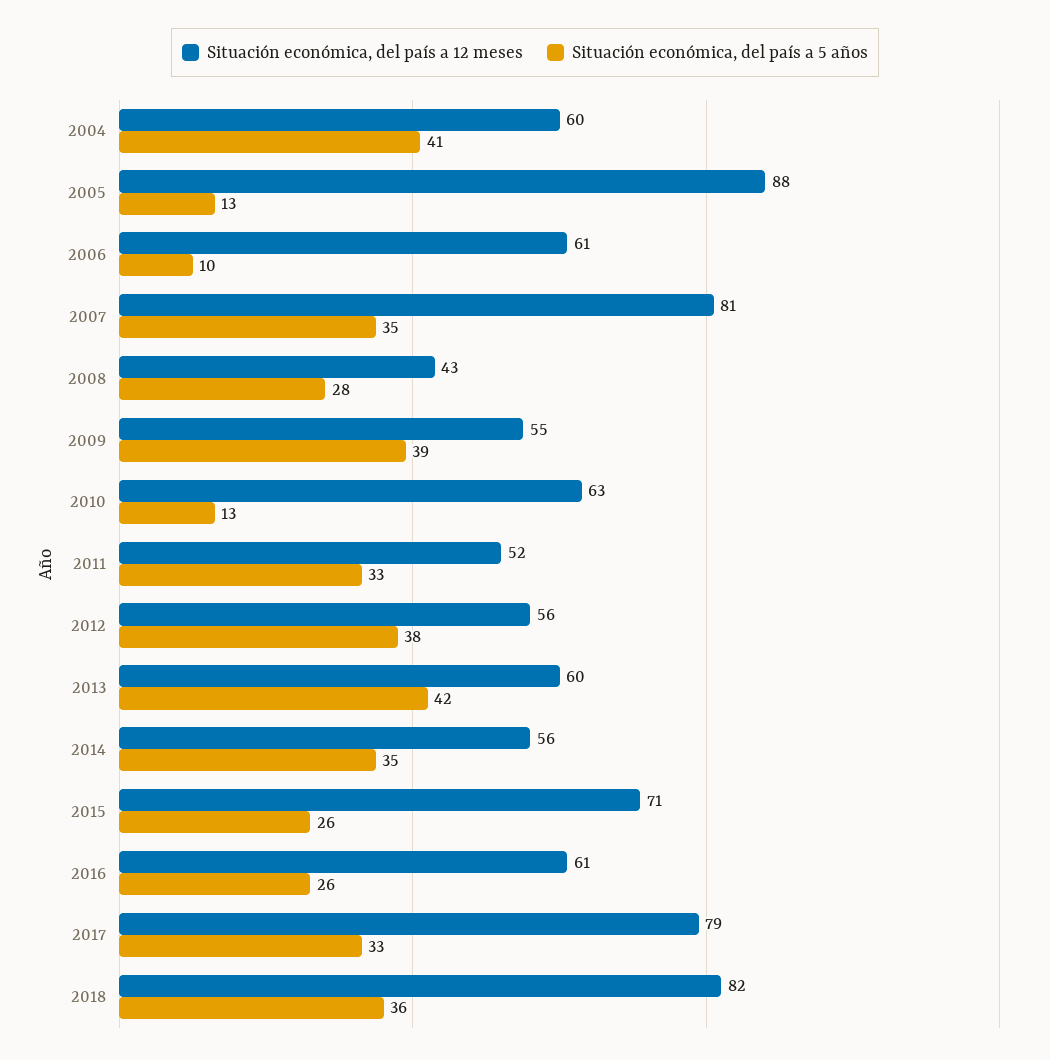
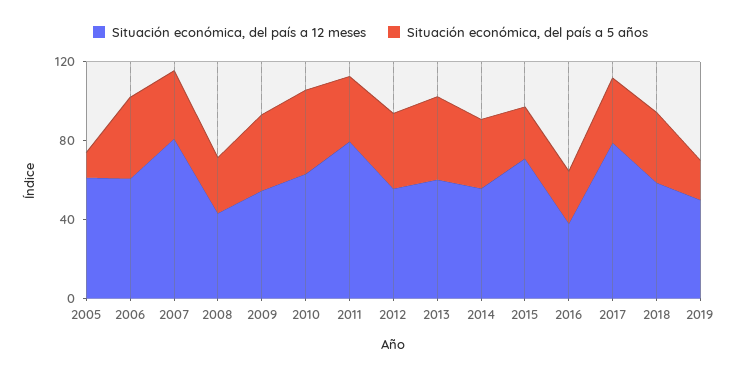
Situación económica, del país a 12 meses, 2004: 60 -> none
Situación económica, del país a 5 años, 2004: 41 -> none
Situación económica, del país a 12 meses, 2005: 88 -> 60
Situación económica, del país a 5 años, 2006: 10 -> 40
Situación económica, del país a 5 años, 2010: 13 -> 40
Situación económica, del país a 12 meses, 2011: 52 -> 80
Situación económica, del país a 12 meses, 2016: 61 -> 40
Situación económica, del país a 12 meses, 2018: 82 -> 60
Situación económica, del país a 12 meses, 2019: none -> 50
Situación económica, del país a 5 años, 2019: none -> 20

